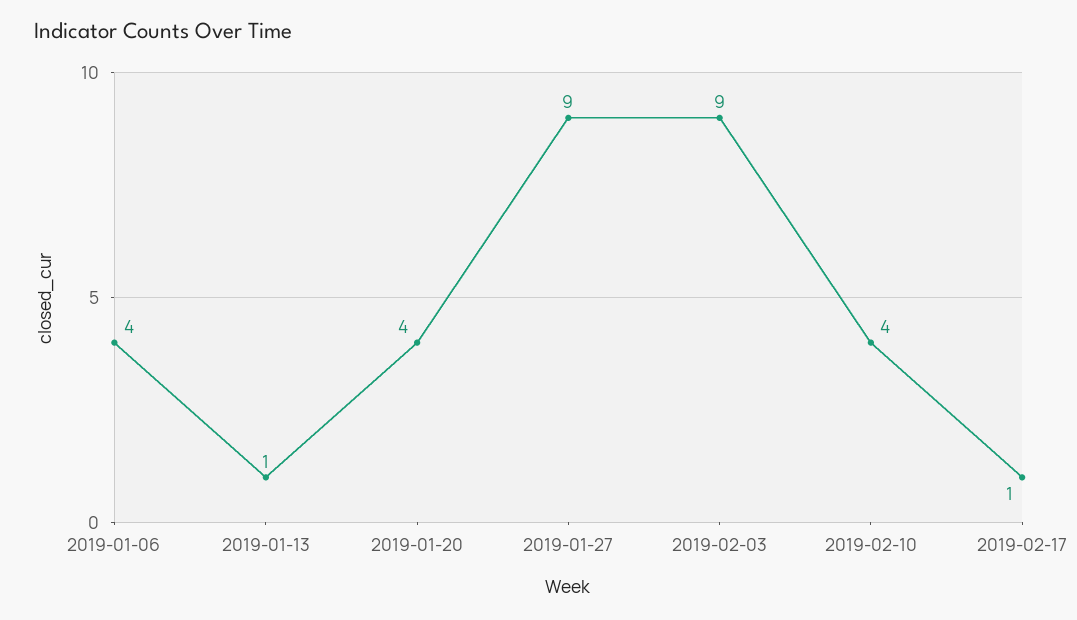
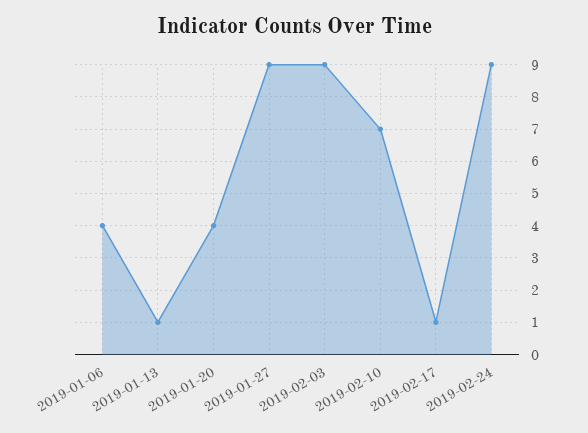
2019-02-10: 4 -> 7
2019-02-24: none -> 9

